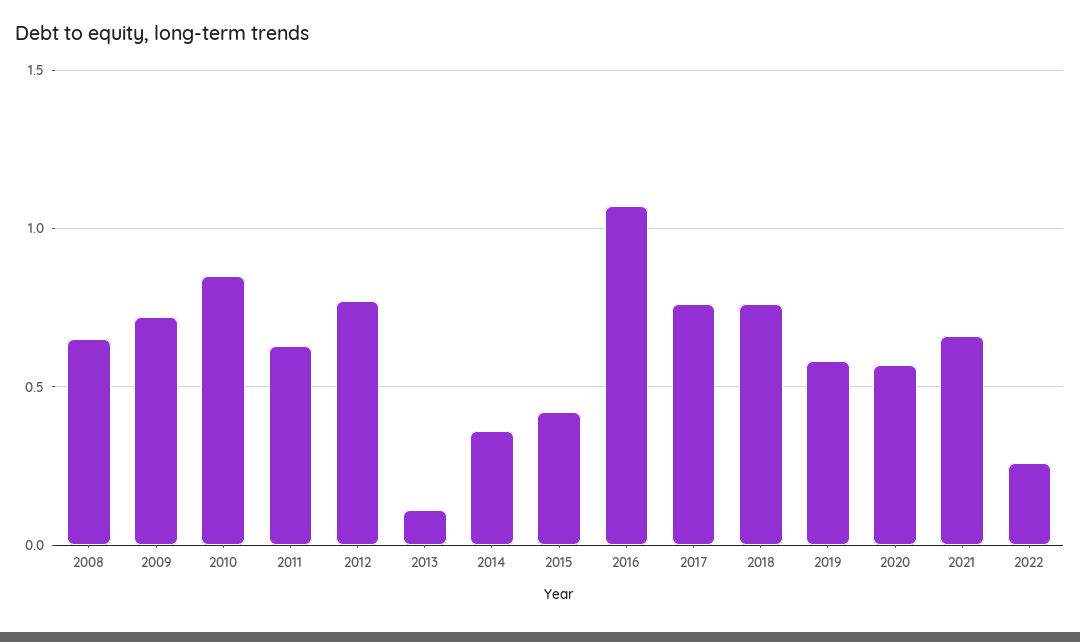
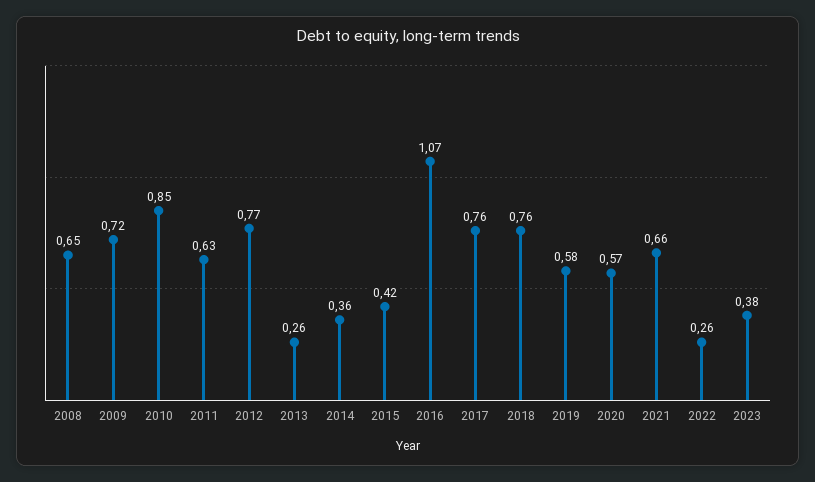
2013: 0.1 -> 0.26
2023: none -> 0.38

